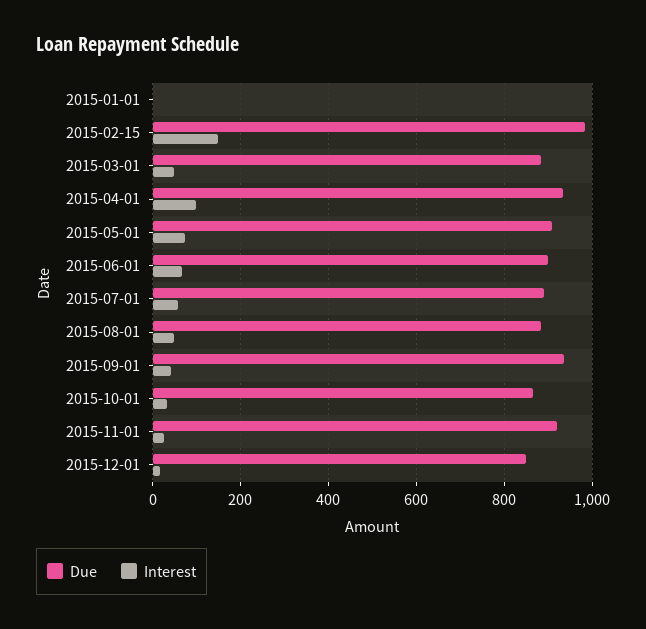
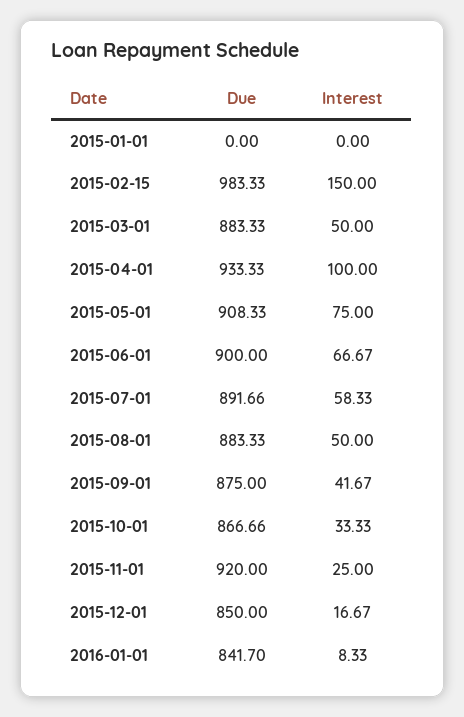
Due, 2015-09-01: 940 -> 875
Due, 2016-01-01: none -> 841.7
Interest, 2016-01-01: none -> 8.33

